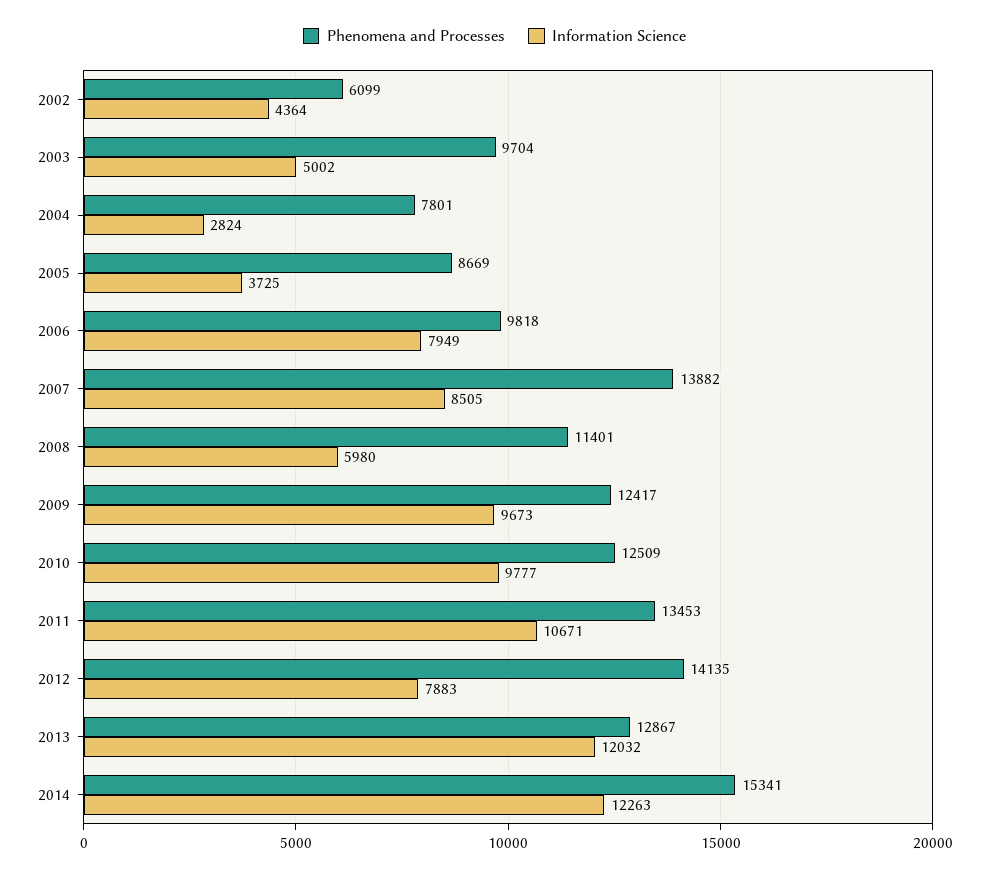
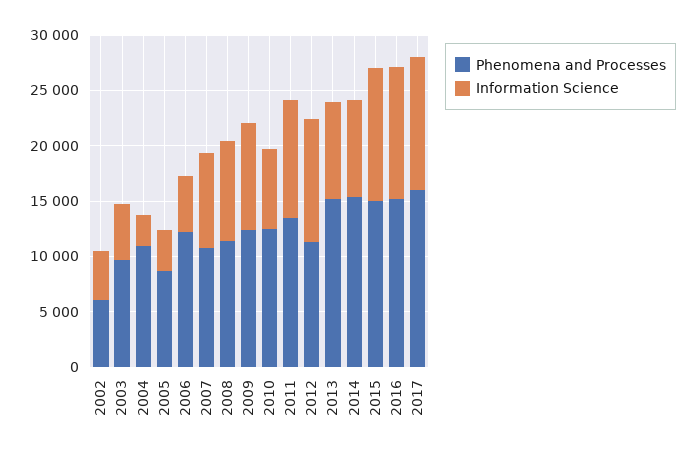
Phenomena and Processes, 2004: 7801 -> 11000
Phenomena and Processes, 2006: 9818 -> 12000
Information Science, 2006: 7949 -> 5000
Phenomena and Processes, 2007: 13882 -> 11000
Information Science, 2008: 5980 -> 9000
Information Science, 2010: 9777 -> 7000
Phenomena and Processes, 2012: 14135 -> 11000
Information Science, 2012: 7883 -> 11000
Phenomena and Processes, 2013: 12867 -> 15000
Information Science, 2013: 12032 -> 9000
Information Science, 2014: 12263 -> 9000
Phenomena and Processes, 2015: none -> 15000
Information Science, 2015: none -> 12000
Phenomena and Processes, 2016: none -> 15000
Information Science, 2016: none -> 12000
Phenomena and Processes, 2017: none -> 16000
Information Science, 2017: none -> 12000

